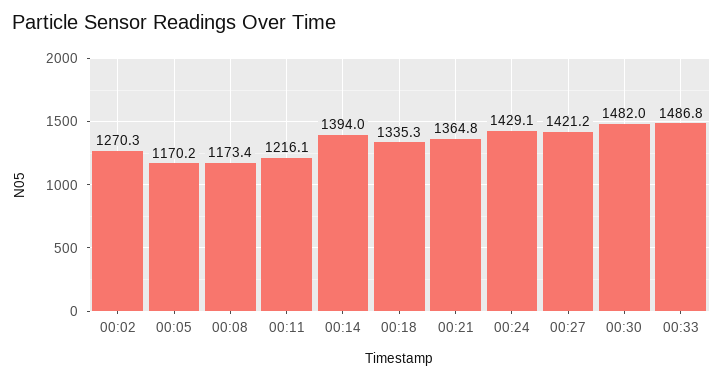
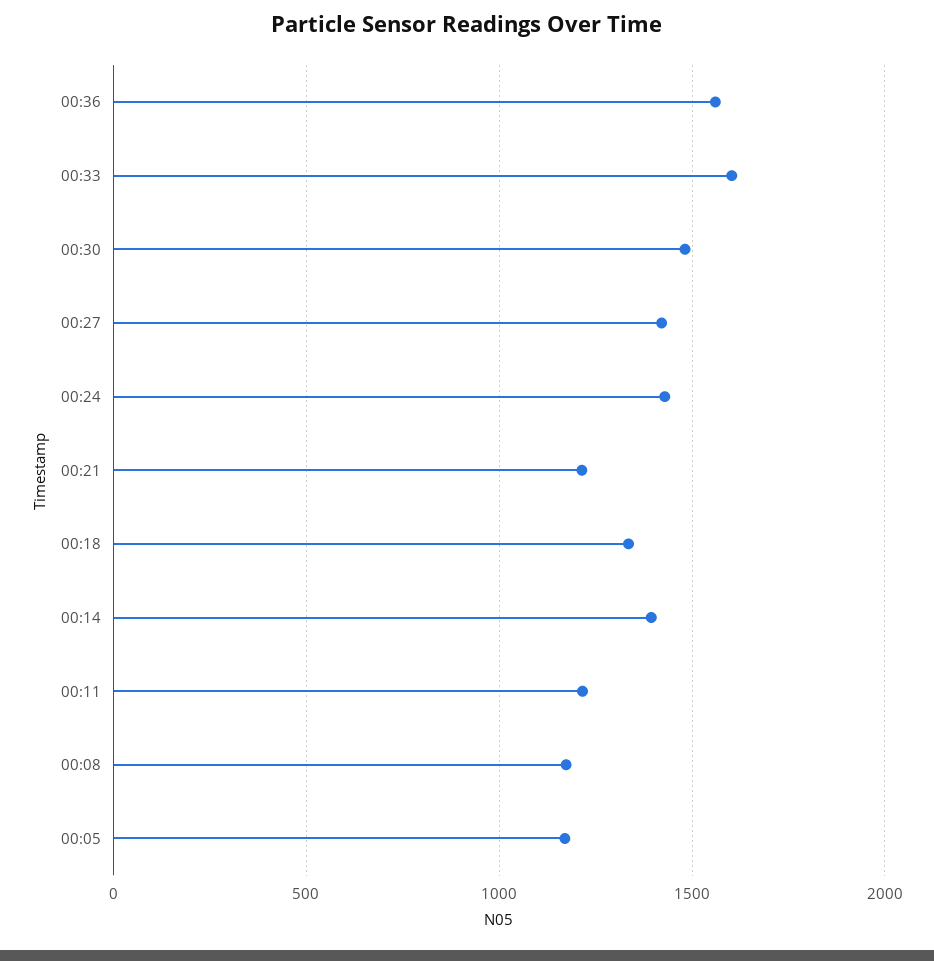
00:02: 1270.3 -> none
00:21: 1364.8 -> 1200
00:33: 1486.8 -> 1600
00:36: none -> 1550

